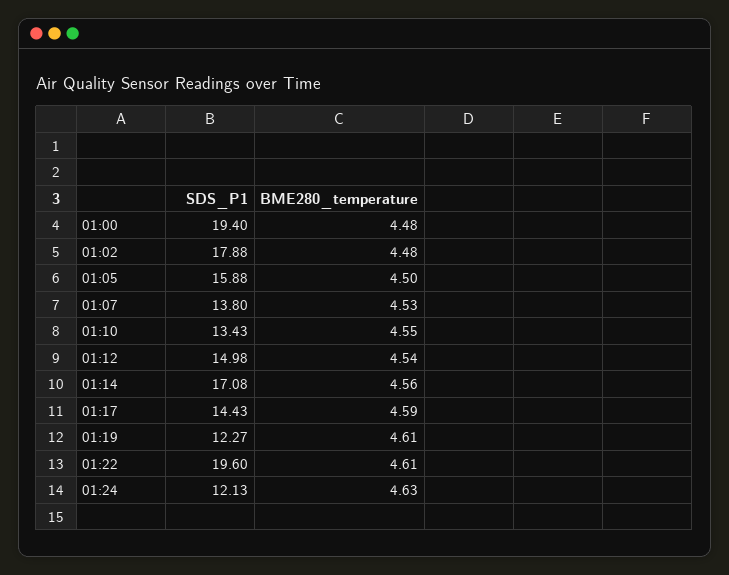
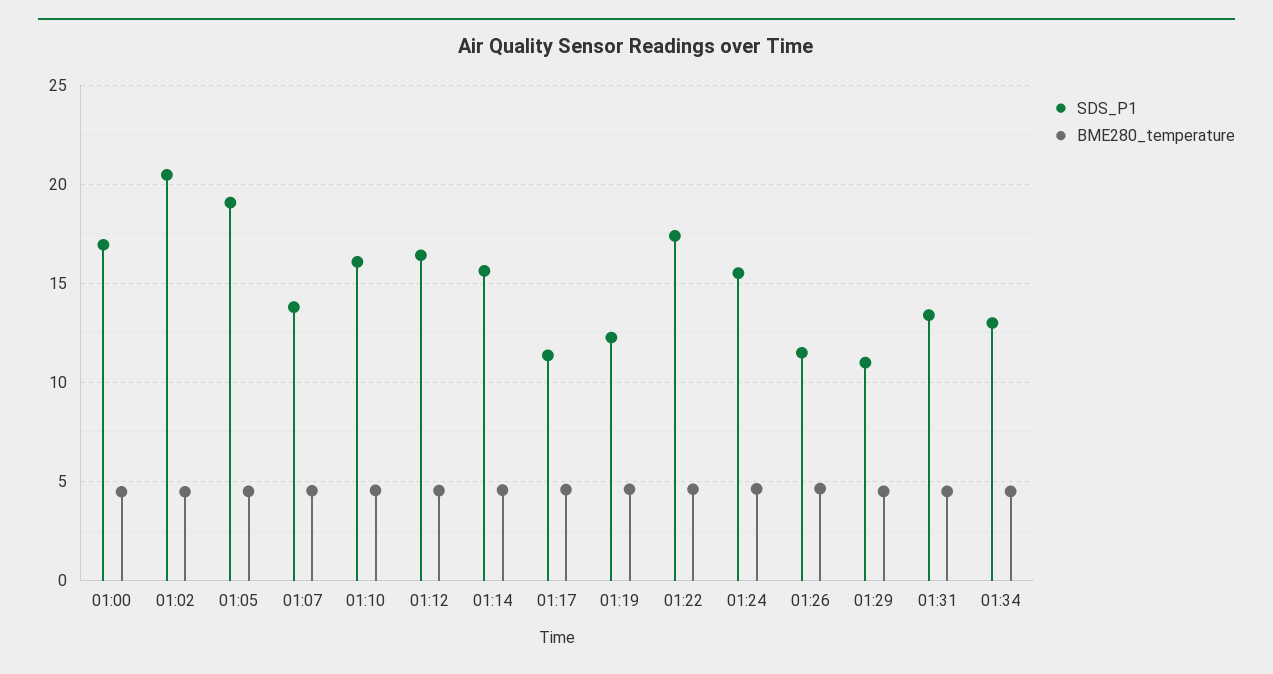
SDS_P1, 01:00: 19.4 -> 17
SDS_P1, 01:02: 17.88 -> 20.5
SDS_P1, 01:05: 15.88 -> 19
SDS_P1, 01:10: 13.43 -> 16
SDS_P1, 01:12: 14.98 -> 16.5
SDS_P1, 01:14: 17.08 -> 15.5
SDS_P1, 01:17: 14.43 -> 11.5
SDS_P1, 01:22: 19.6 -> 17.5
SDS_P1, 01:24: 12.13 -> 15.5
SDS_P1, 01:26: none -> 11.5
BME280_temperature, 01:26: none -> 4.5
SDS_P1, 01:29: none -> 11
BME280_temperature, 01:29: none -> 4.5
SDS_P1, 01:31: none -> 13.5
BME280_temperature, 01:31: none -> 4.5
SDS_P1, 01:34: none -> 13
BME280_temperature, 01:34: none -> 4.5

